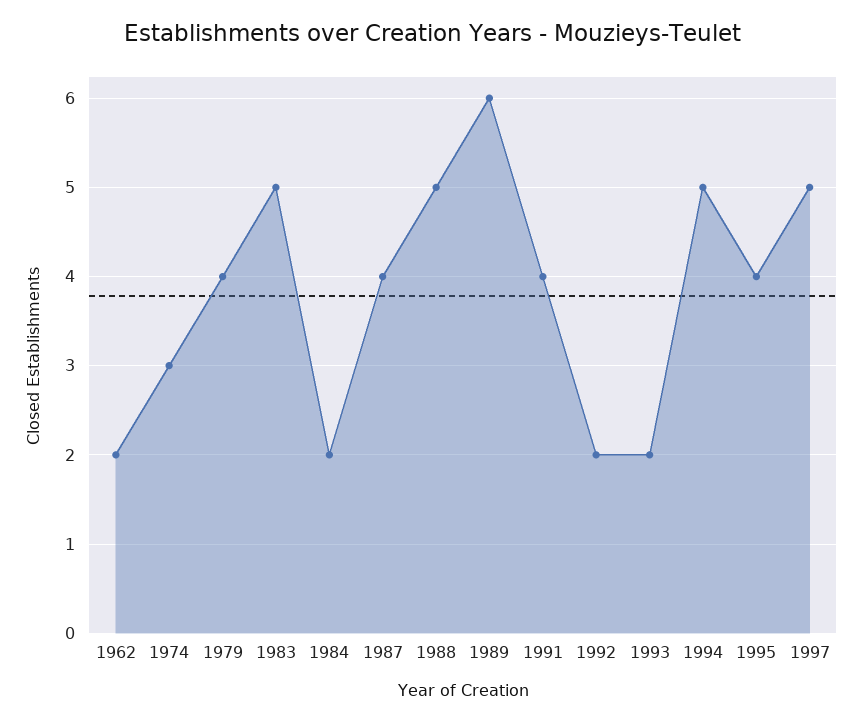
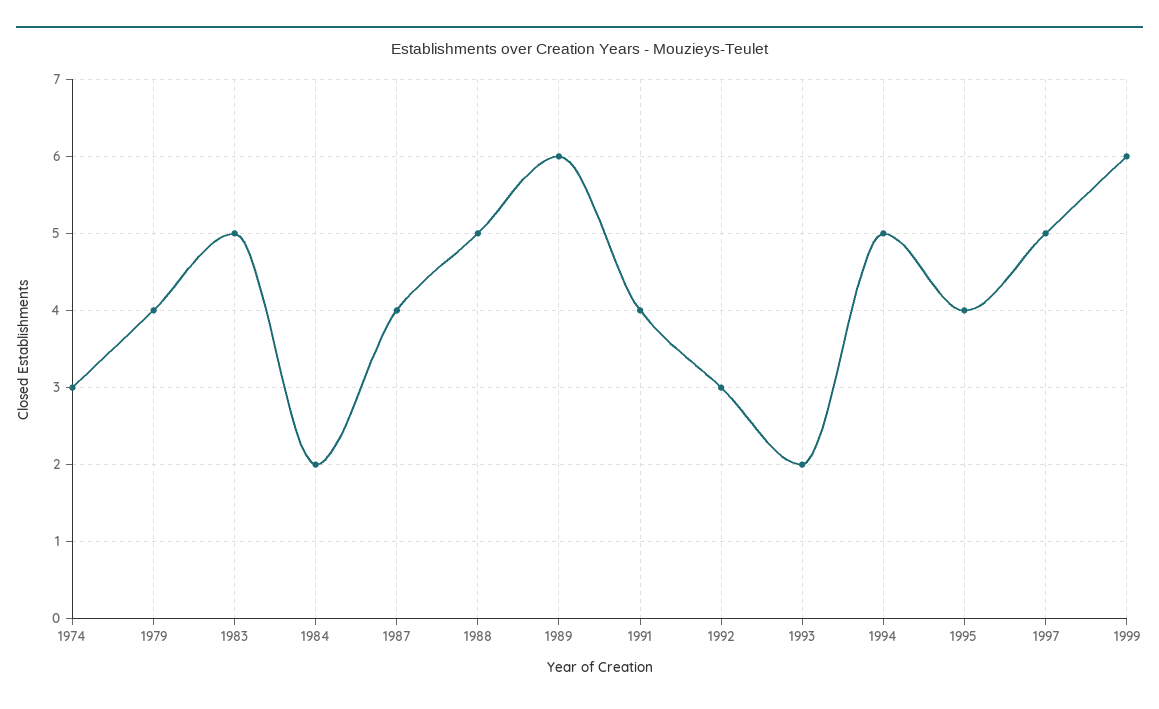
1962: 2 -> none
1992: 2 -> 3
1999: none -> 6

